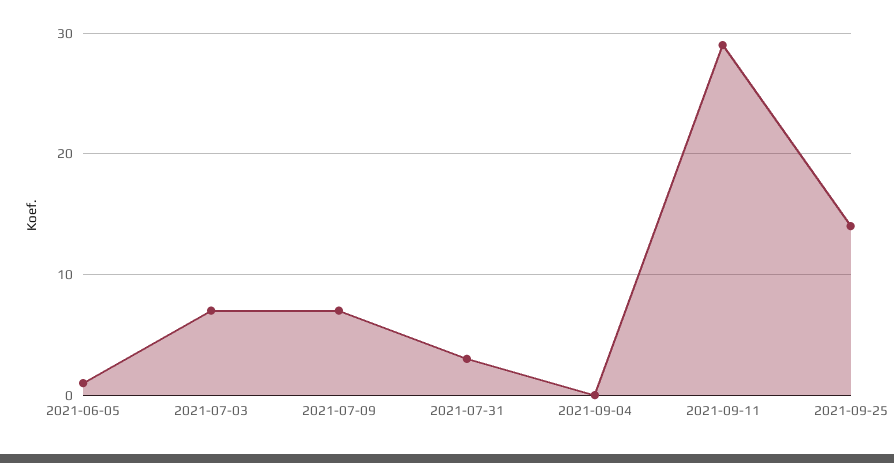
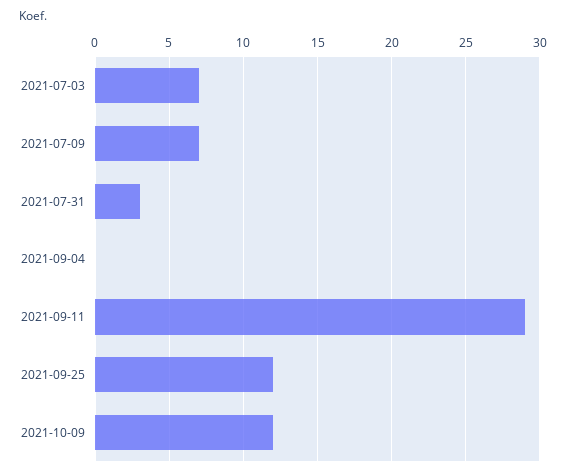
2021-06-05: 1 -> none
2021-09-25: 14 -> 12
2021-10-09: none -> 12

